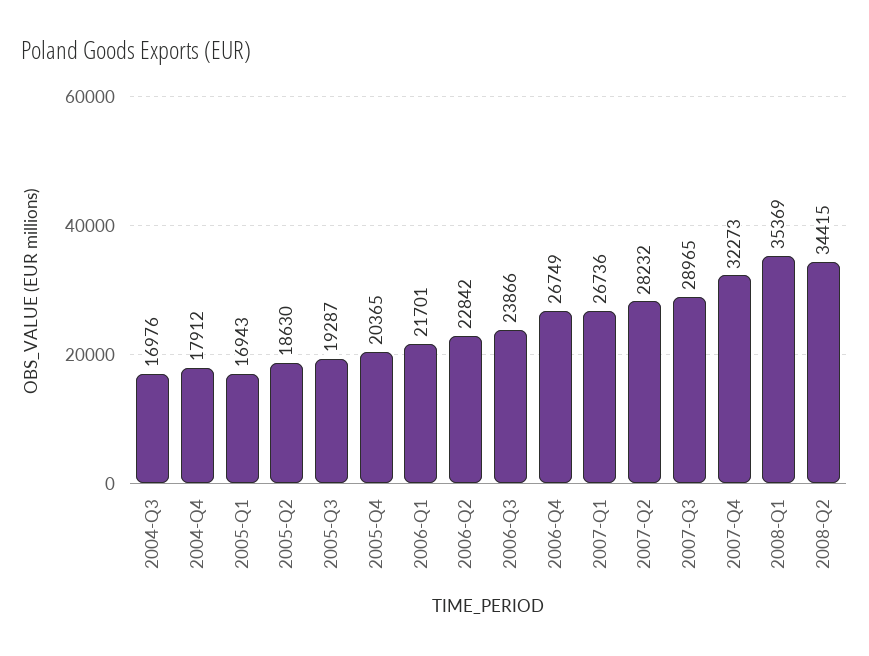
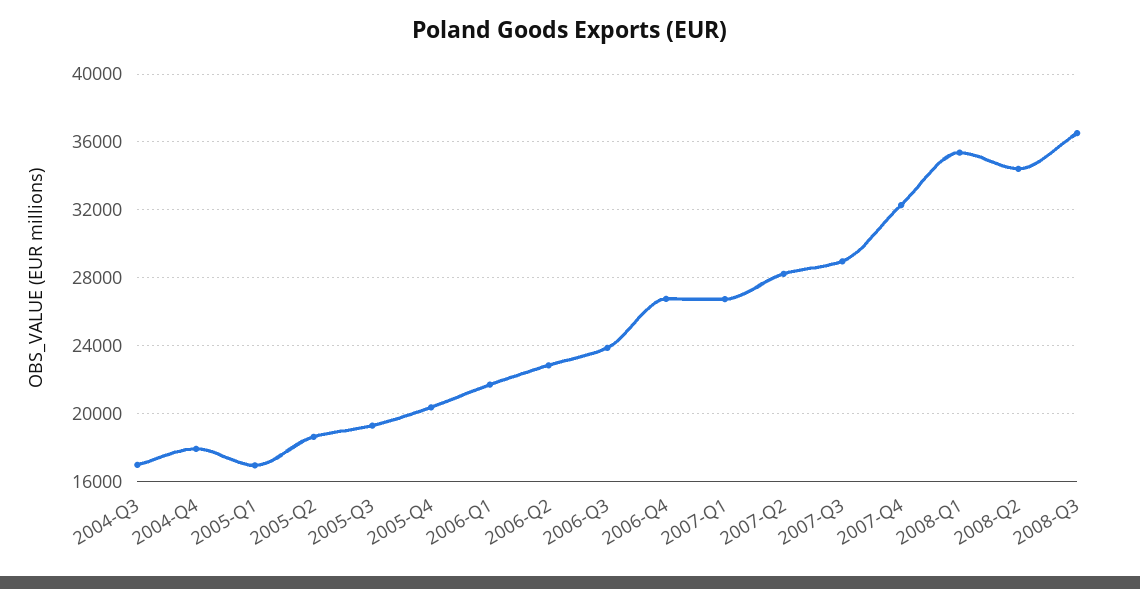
2008-Q3: none -> 36500

